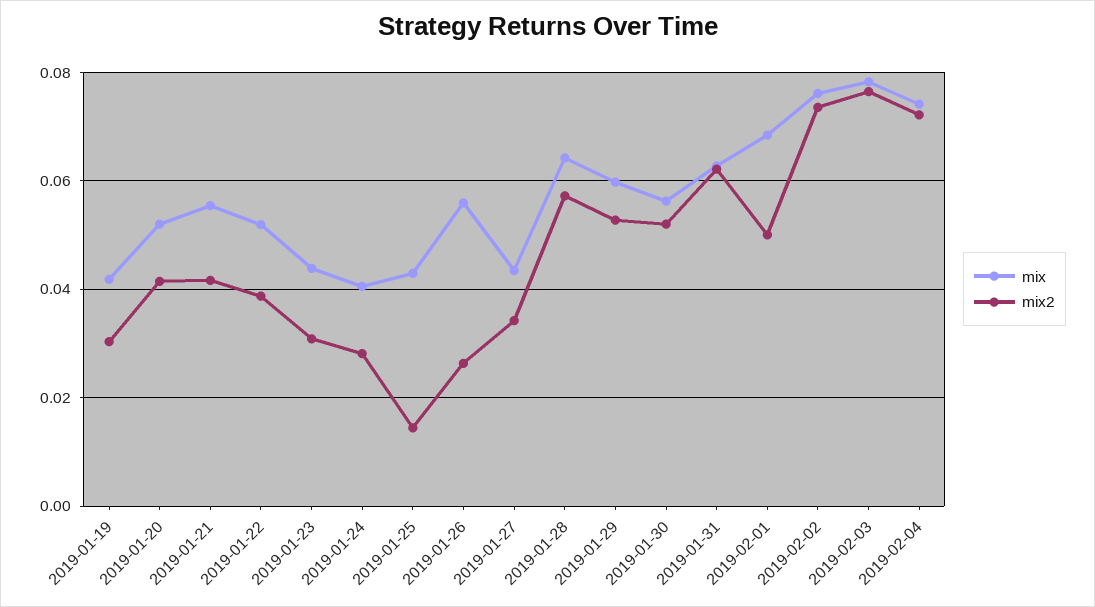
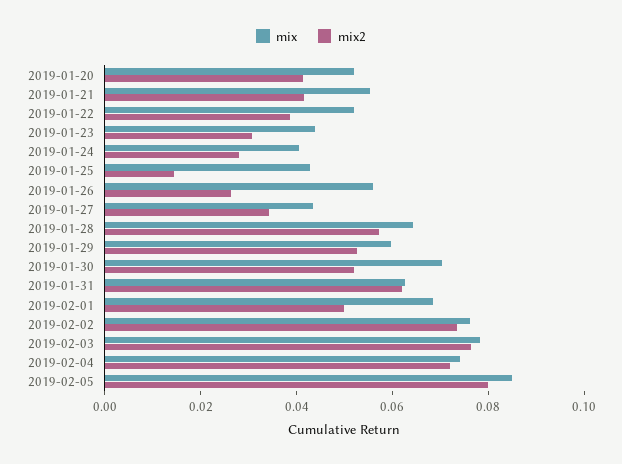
mix, 2019-01-19: 0.042 -> none
mix2, 2019-01-19: 0.03 -> none
mix, 2019-01-30: 0.056 -> 0.07
mix, 2019-02-05: none -> 0.085
mix2, 2019-02-05: none -> 0.08

